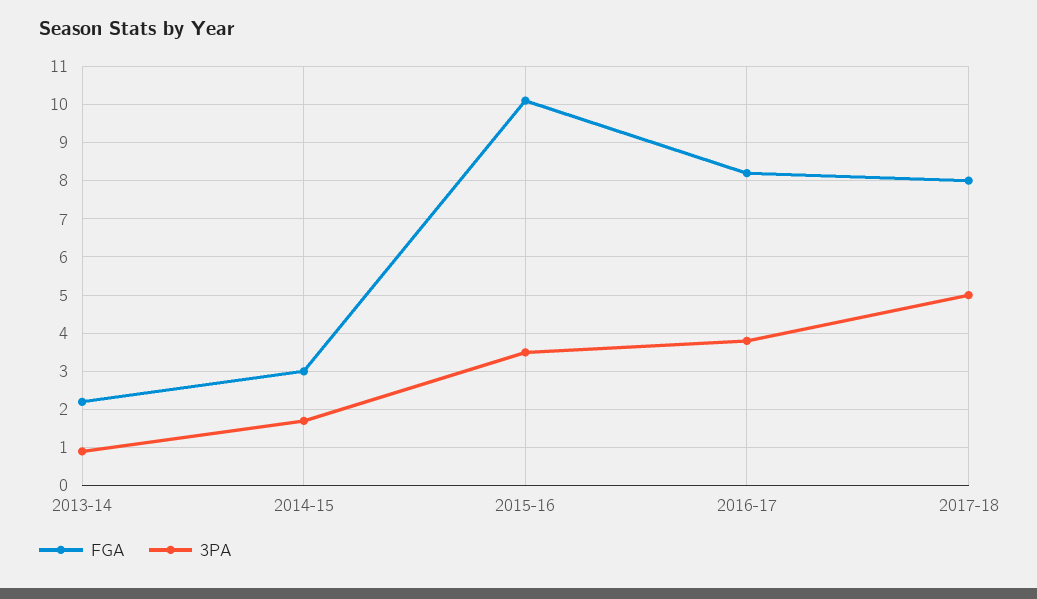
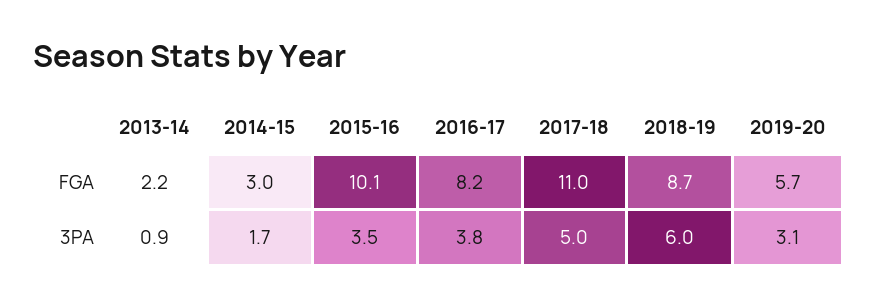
FGA, 2017-18: 8 -> 11
FGA, 2018-19: none -> 8.7
FGA, 2019-20: none -> 5.7
3PA, 2018-19: none -> 6
3PA, 2019-20: none -> 3.1

